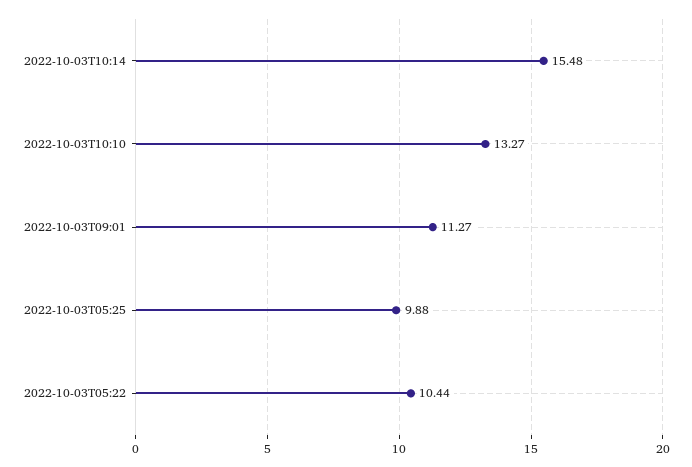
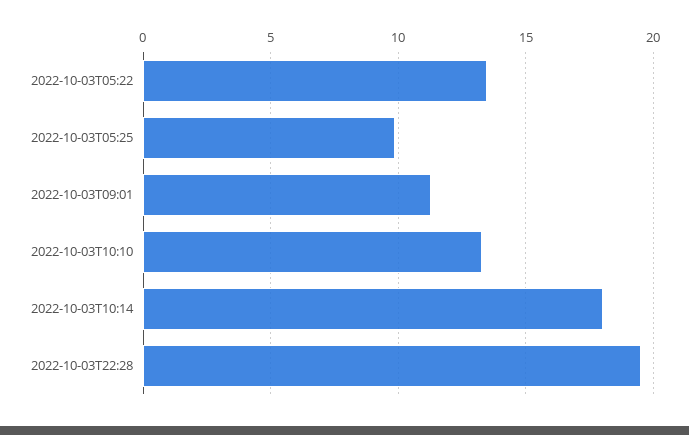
2022-10-03T10:14: 15.48 -> 18
2022-10-03T05:22: 10.44 -> 13.5
2022-10-03T22:28: none -> 19.5

